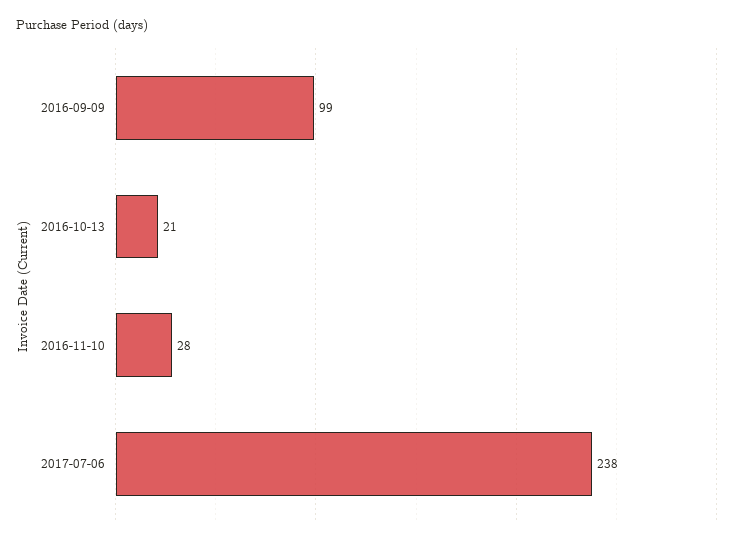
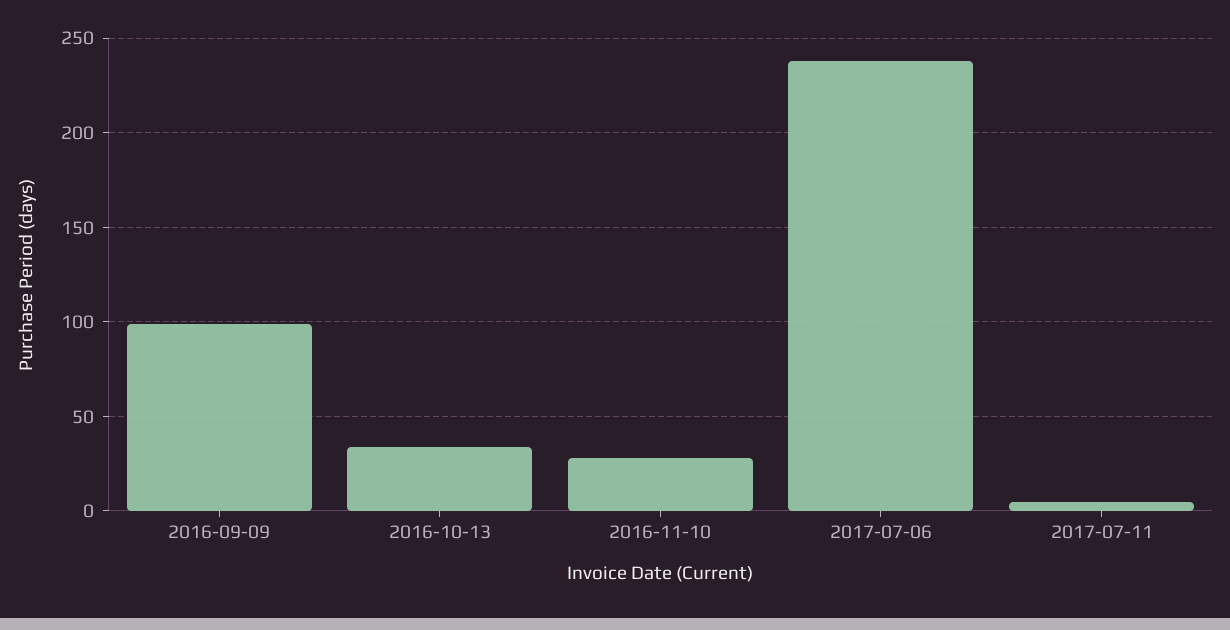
2016-10-13: 21 -> 35
2017-07-11: none -> 5

